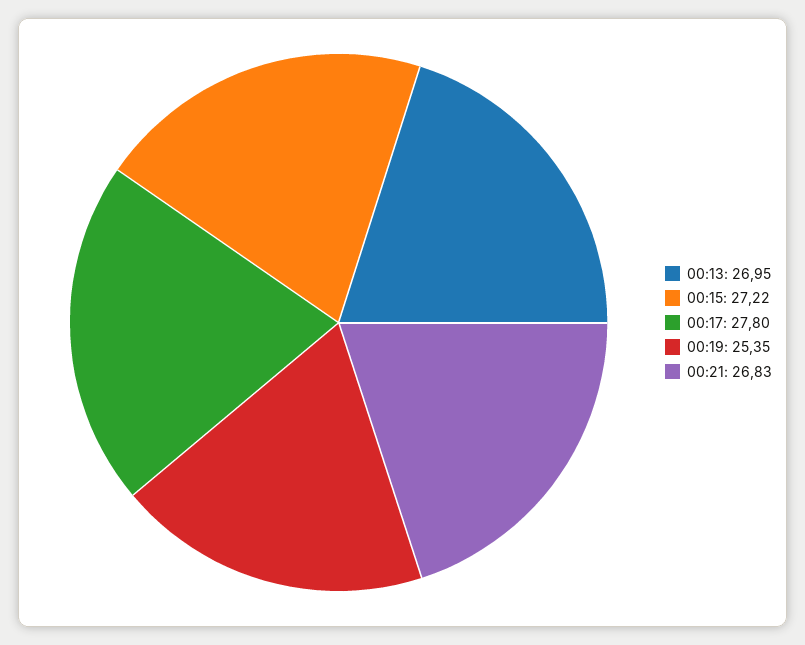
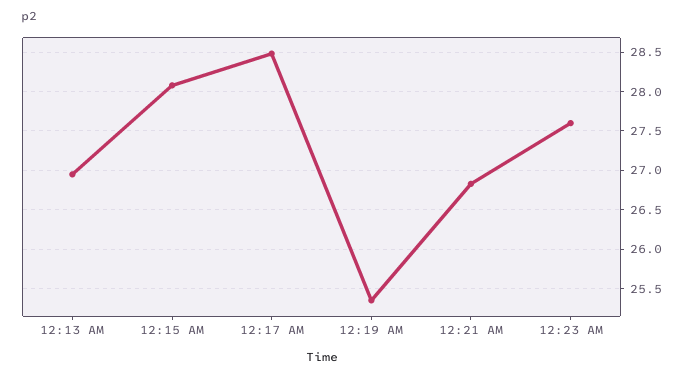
00:15: 27.22 -> 28.1
00:17: 27.8 -> 28.5
12:23 AM: none -> 27.6

